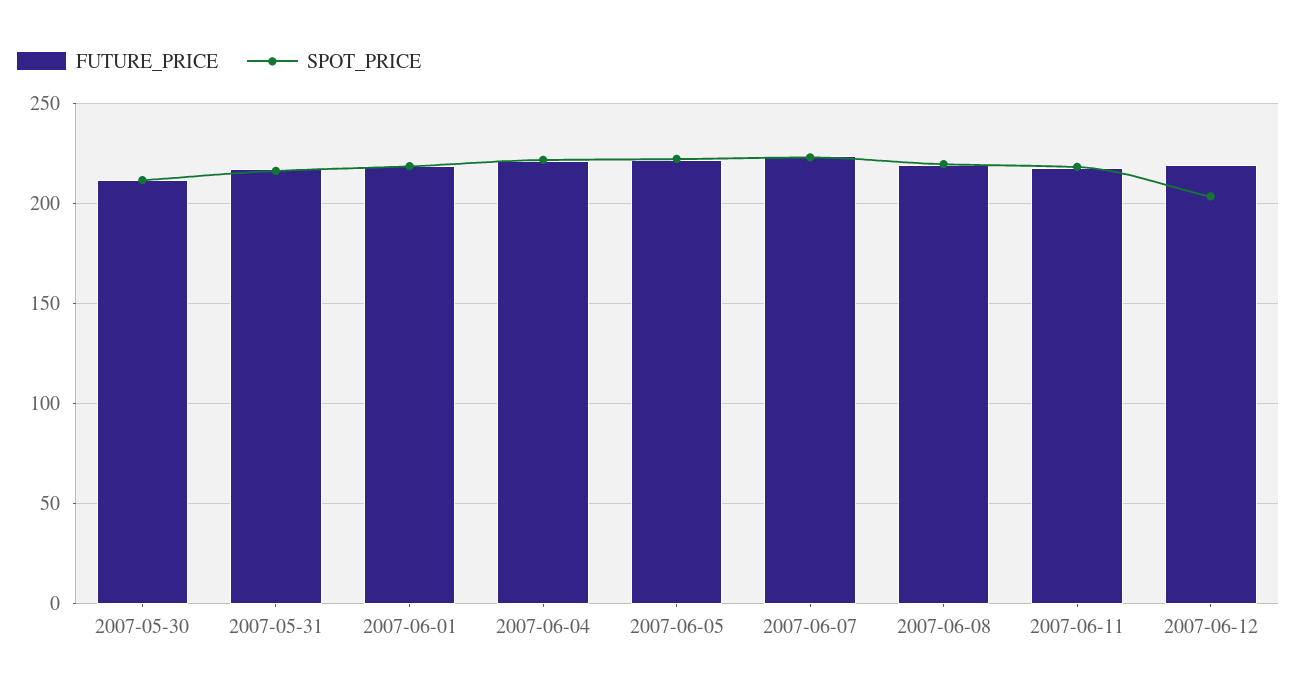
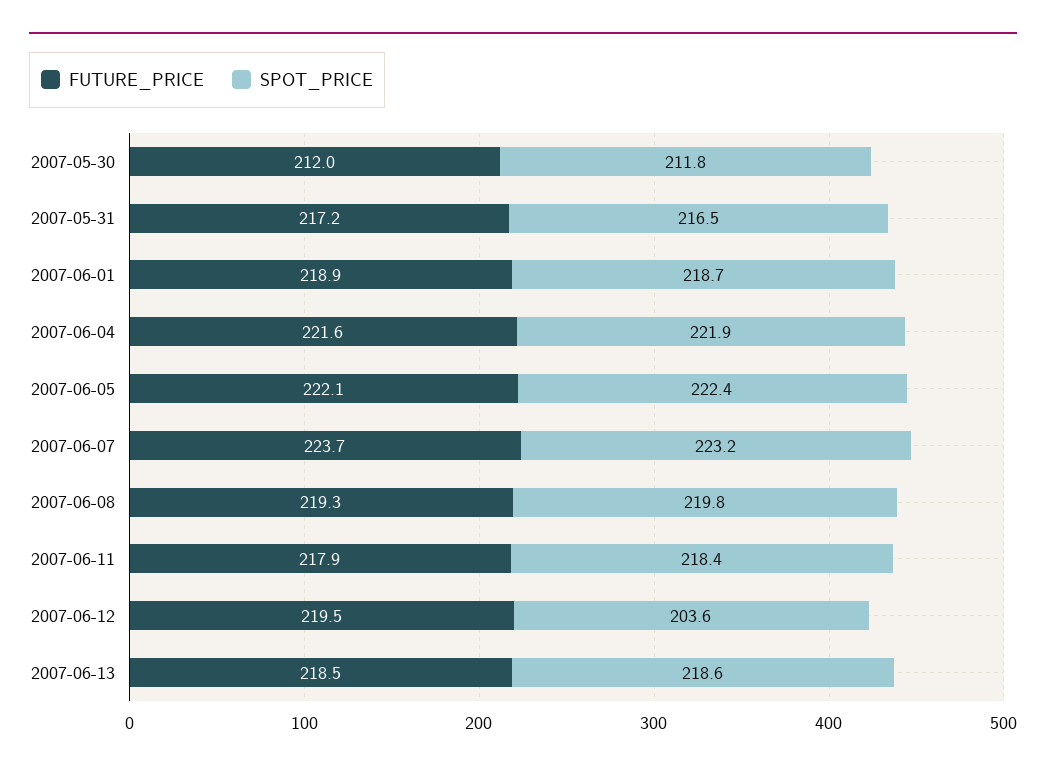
FUTURE_PRICE, 2007-06-13: none -> 218.5
SPOT_PRICE, 2007-06-13: none -> 218.6

